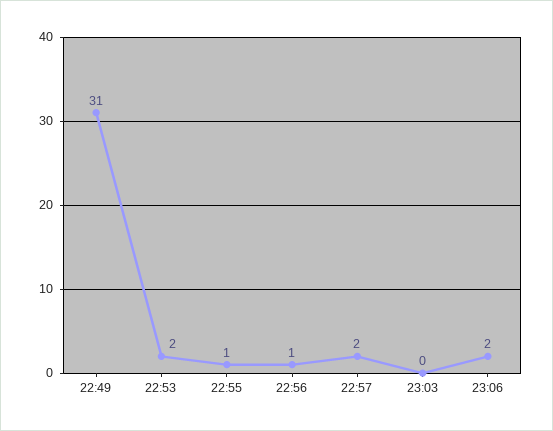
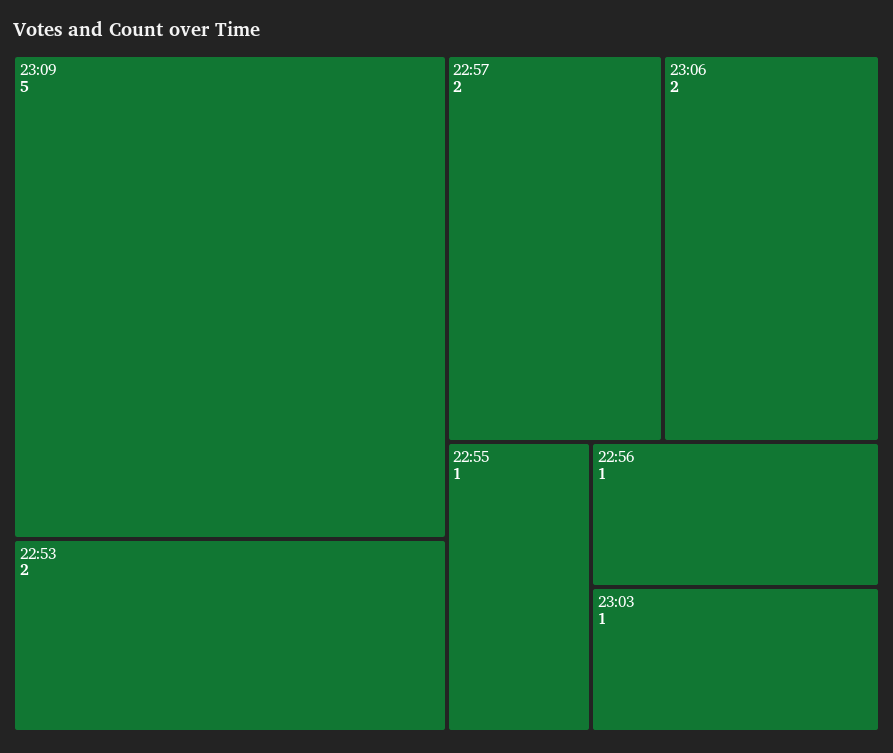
22:49: 31 -> none
23:03: 0 -> 1
23:09: none -> 5

